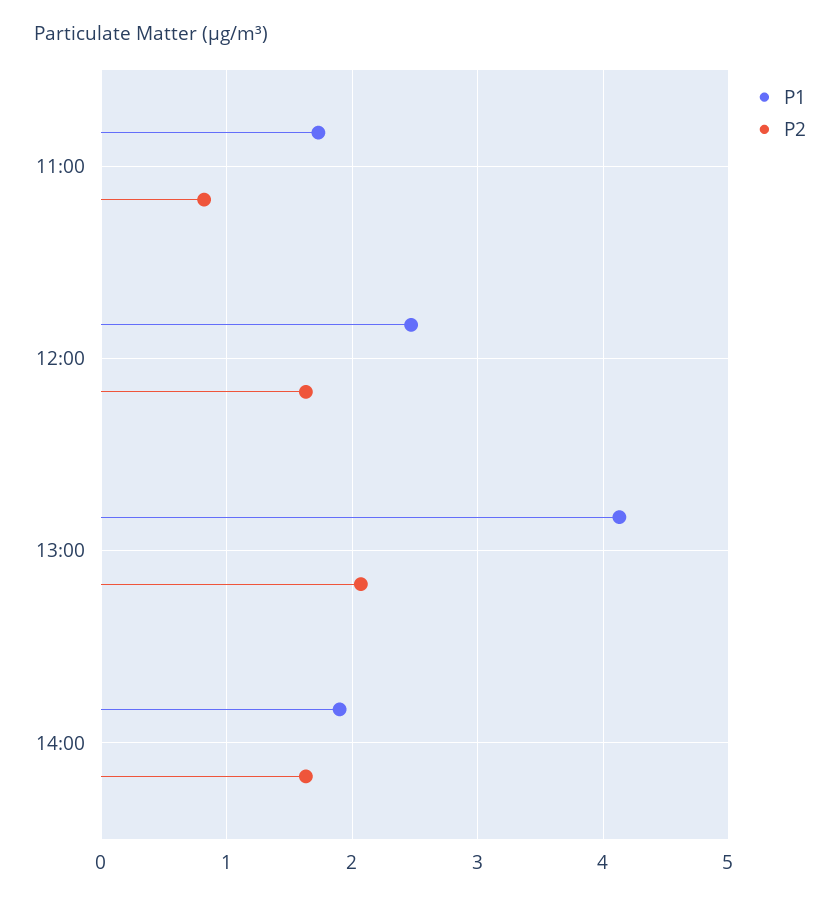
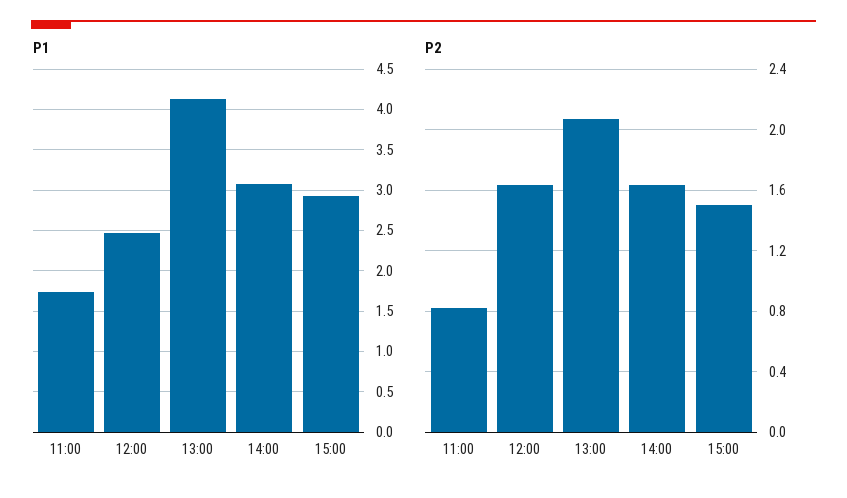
P1, 14:00: 1.9 -> 3.1
P1, 15:00: none -> 2.9
P2, 15:00: none -> 1.5

